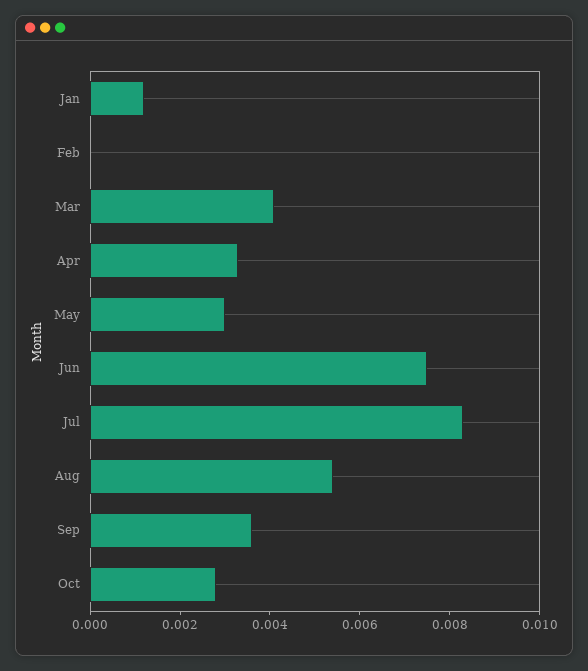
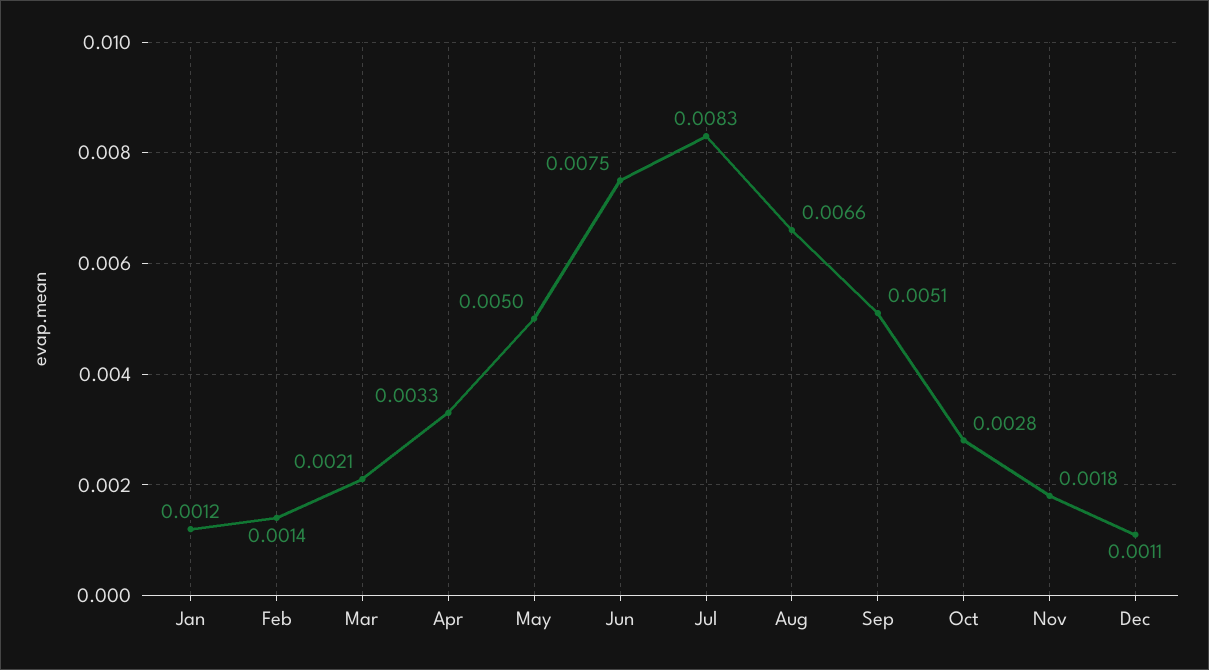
Feb: 0 -> 0.0014
Mar: 0.004 -> 0.0021
May: 0.003 -> 0.005
Aug: 0.0055 -> 0.0066
Sep: 0.0035 -> 0.0051
Nov: none -> 0.0018
Dec: none -> 0.0011

